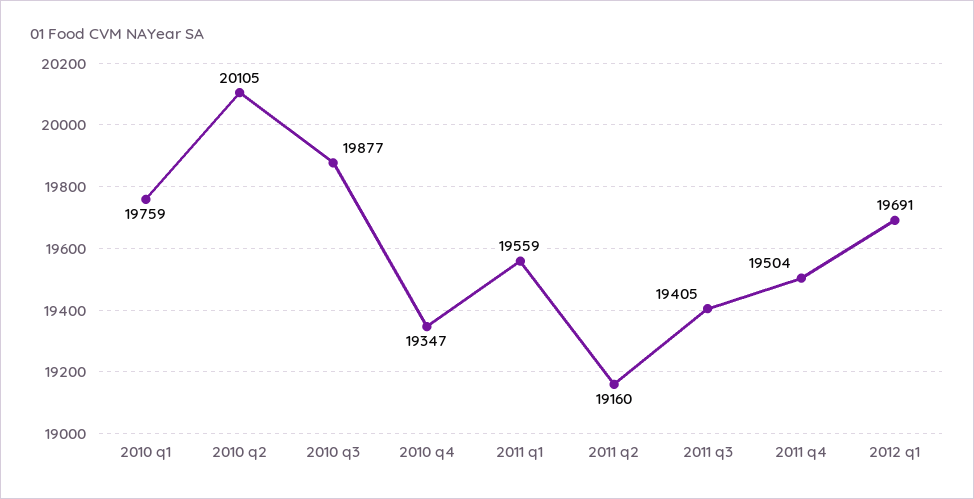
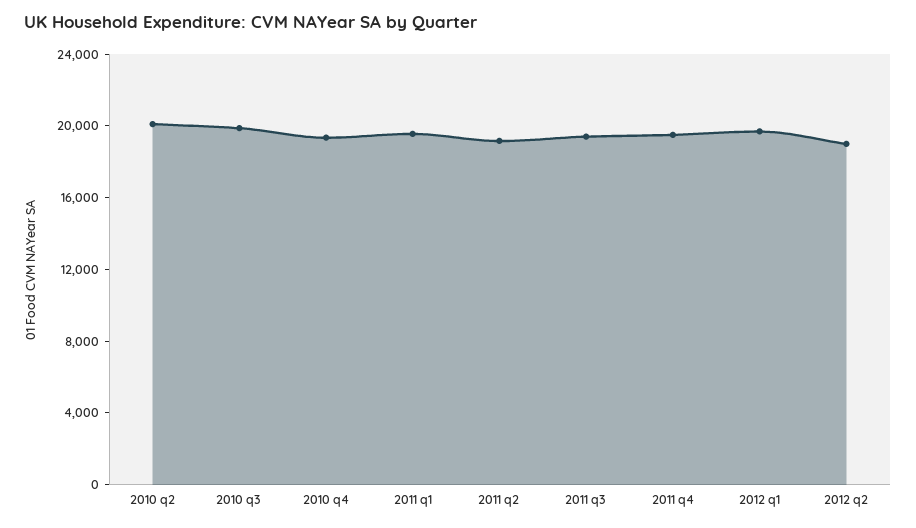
2010 q1: 19759 -> none
2012 q2: none -> 19000

